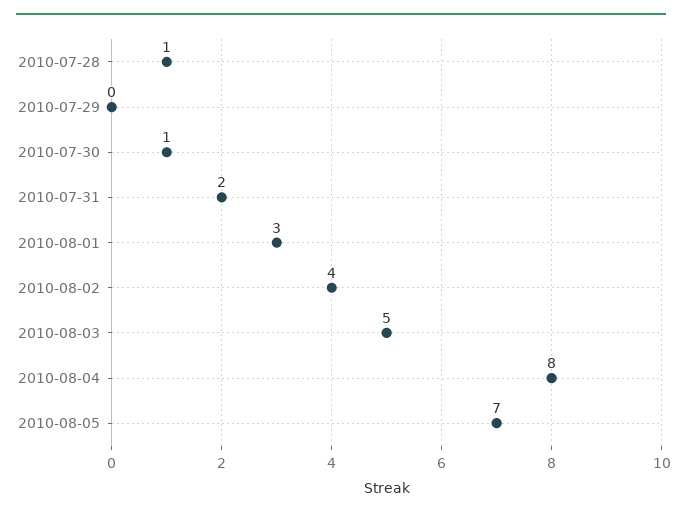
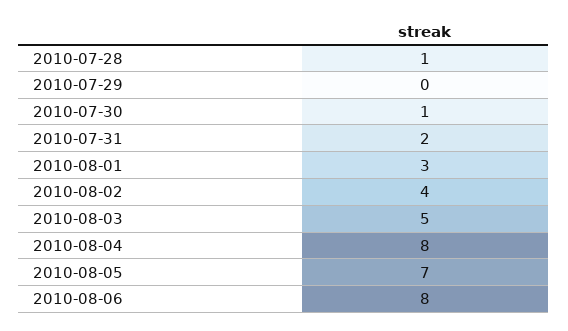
2010-08-06: none -> 8

